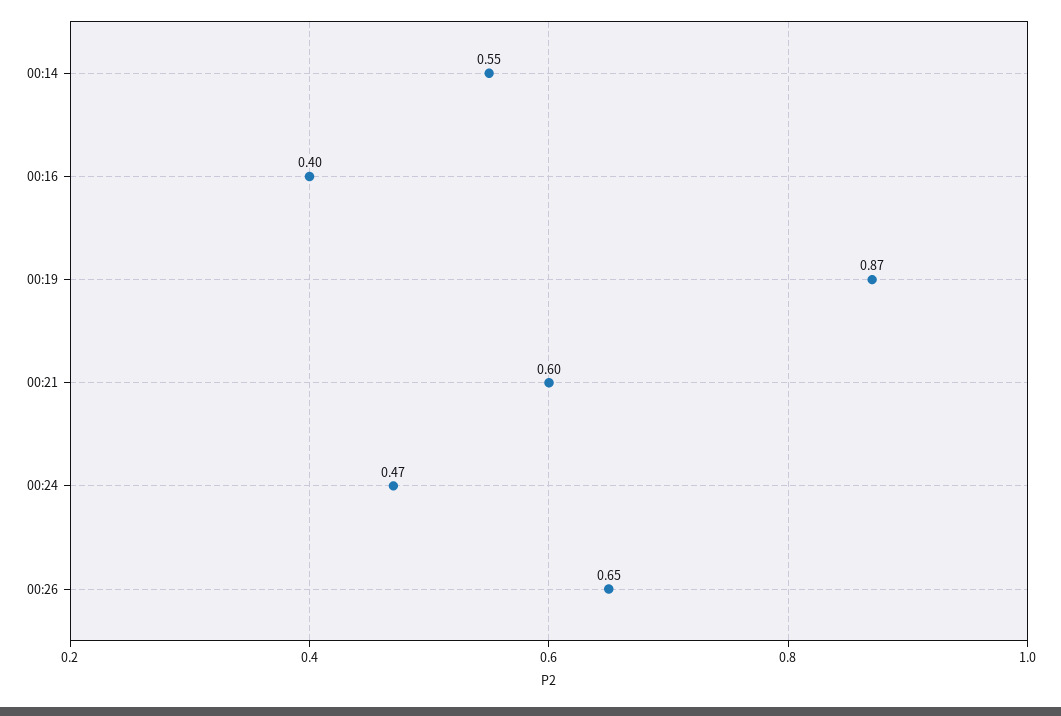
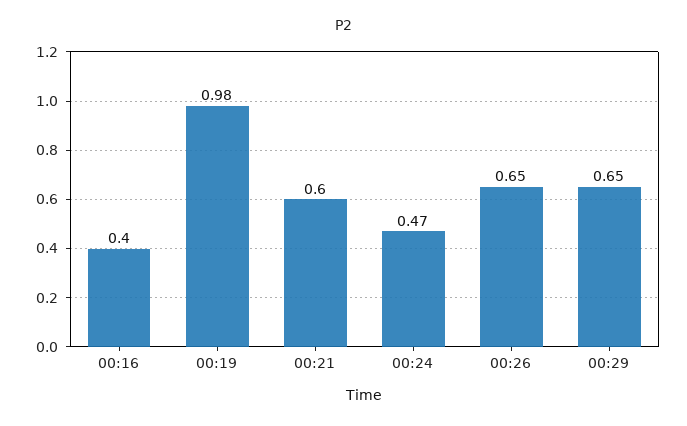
00:14: 0.55 -> none
00:19: 0.87 -> 0.98
00:29: none -> 0.65

